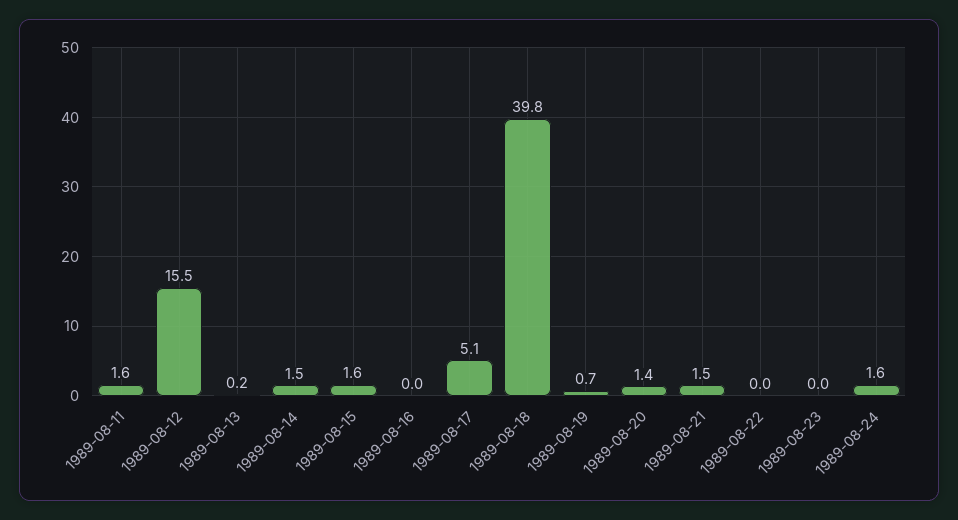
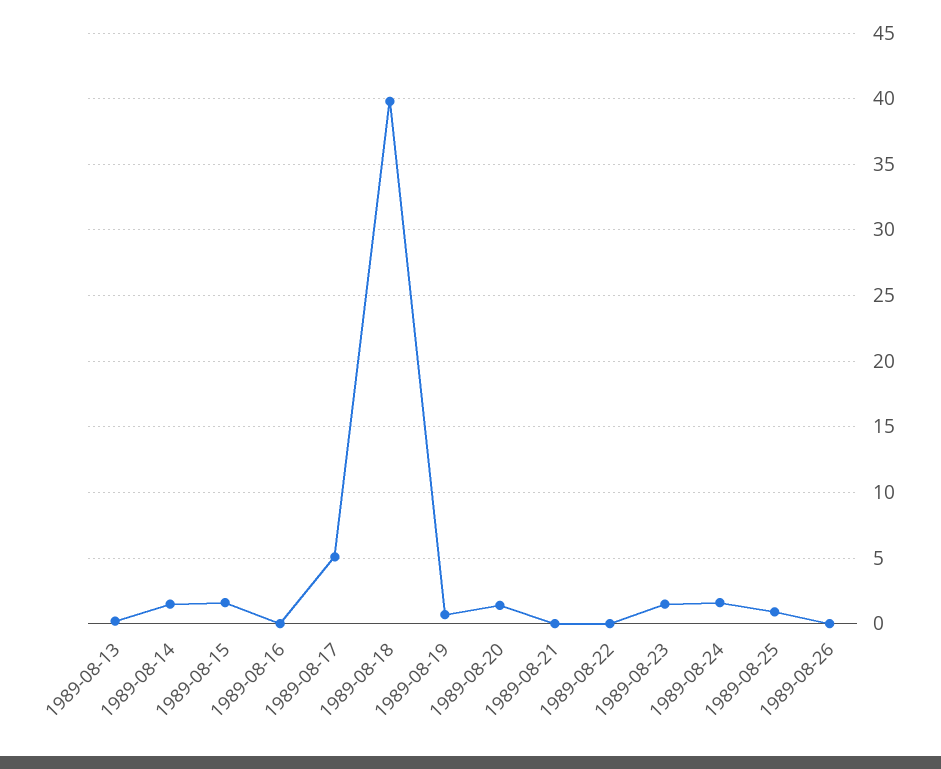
1989-08-11: 1.6 -> none
1989-08-12: 15.5 -> none
1989-08-21: 1.5 -> 0
1989-08-23: 0 -> 1.5
1989-08-25: none -> 1
1989-08-26: none -> 0

